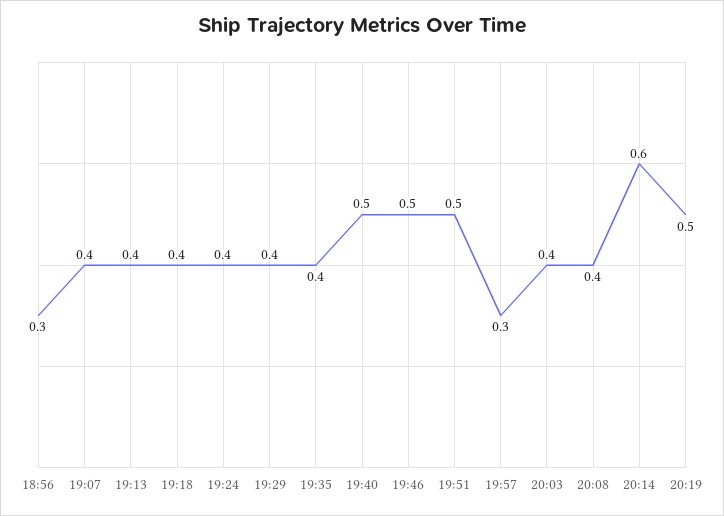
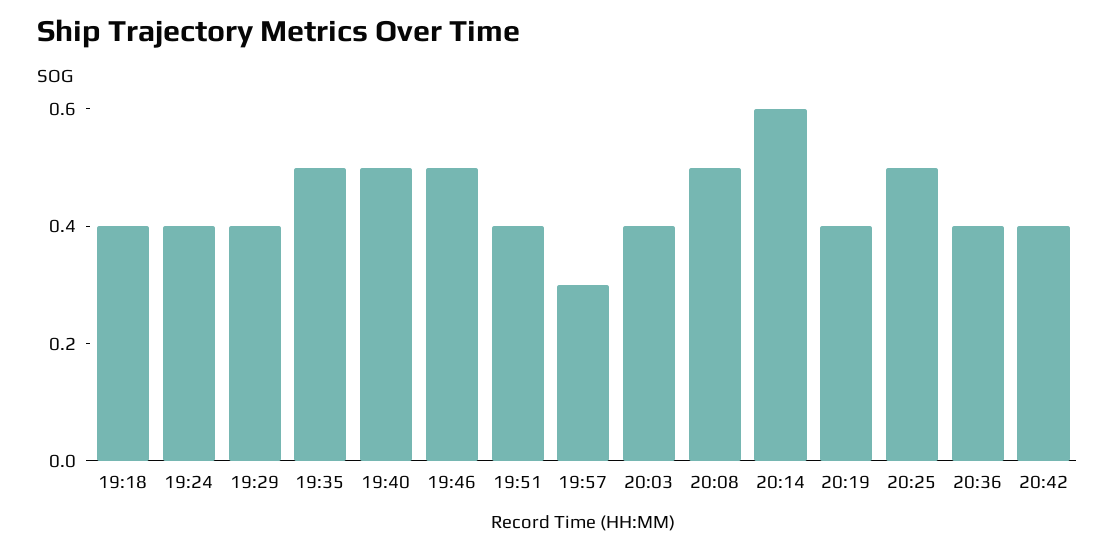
18:56: 0.3 -> none
19:07: 0.4 -> none
19:13: 0.4 -> none
19:35: 0.4 -> 0.5
19:51: 0.5 -> 0.4
20:08: 0.4 -> 0.5
20:19: 0.5 -> 0.4
20:25: none -> 0.5
20:36: none -> 0.4
20:42: none -> 0.4

